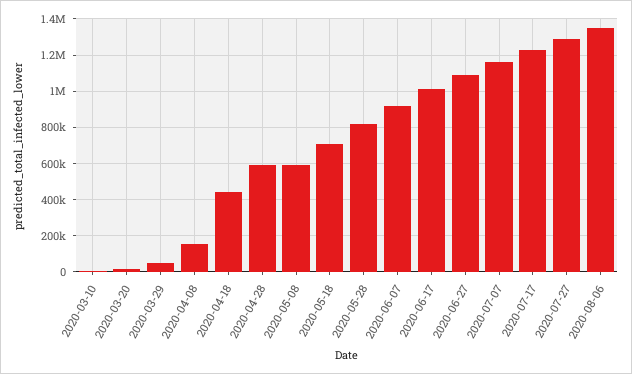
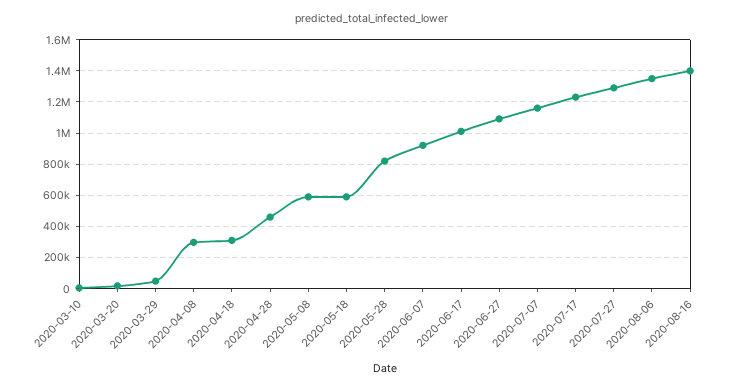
2020-04-08: 150000 -> 300000
2020-04-18: 450000 -> 300000
2020-04-28: 600000 -> 450000
2020-05-18: 700000 -> 600000
2020-08-16: none -> 1400000

